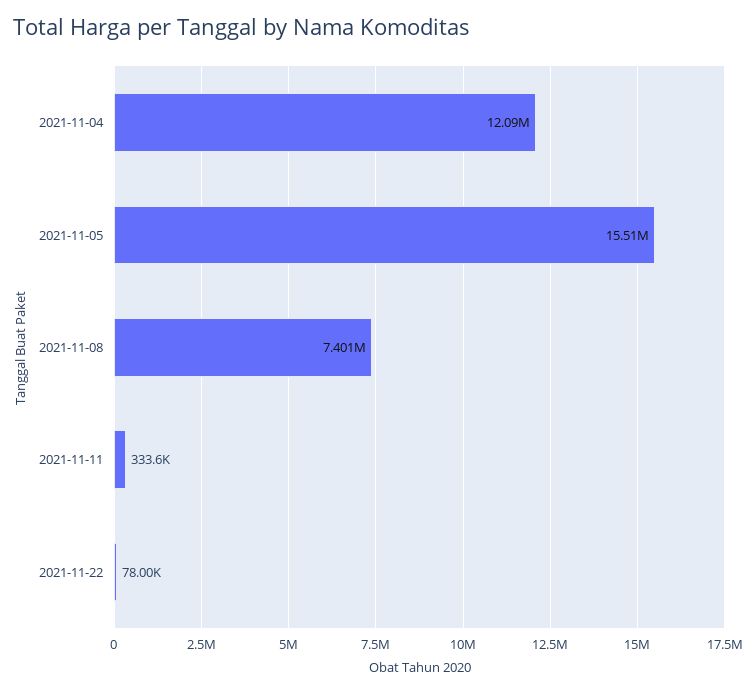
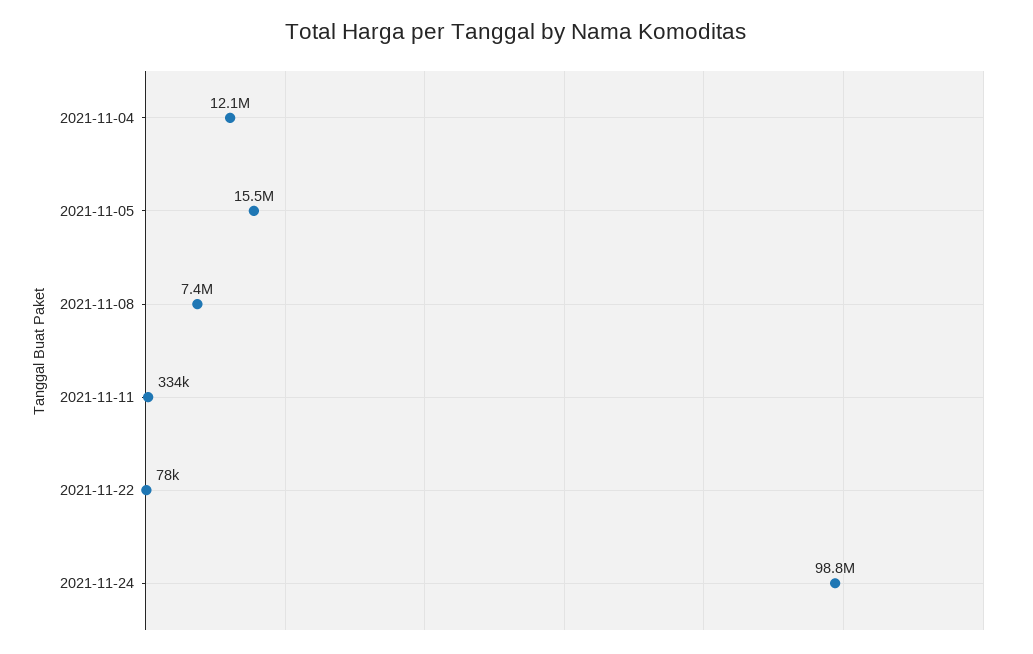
2021-11-24: none -> 98800000

